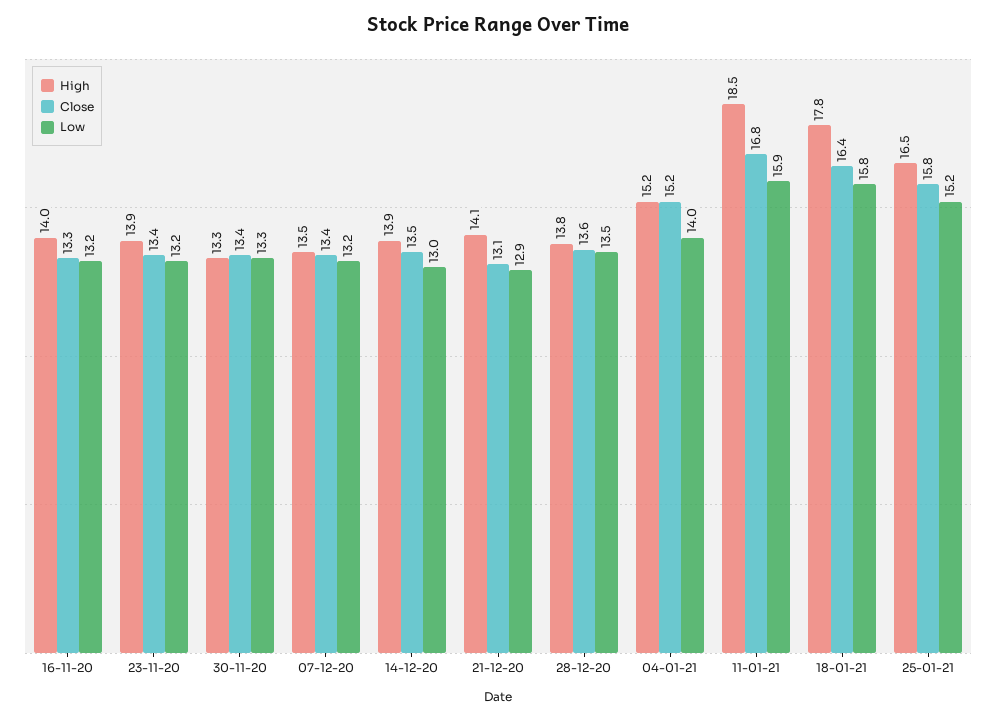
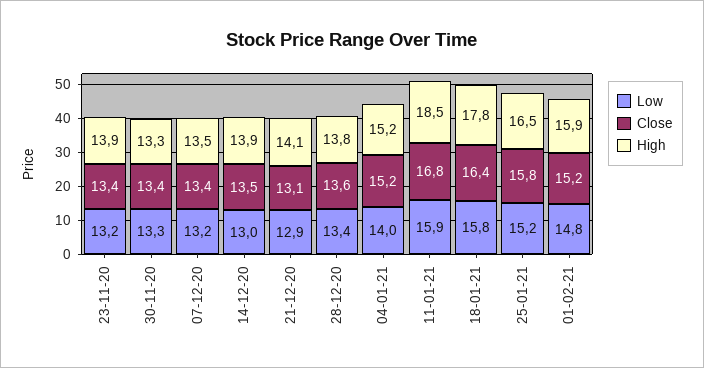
High, 16-11-20: 14 -> none
Close, 16-11-20: 13.3 -> none
Low, 16-11-20: 13.2 -> none
Low, 28-12-20: 13.5 -> 13.4
Low, 01-02-21: none -> 14.8
Close, 01-02-21: none -> 15.2
High, 01-02-21: none -> 15.9

